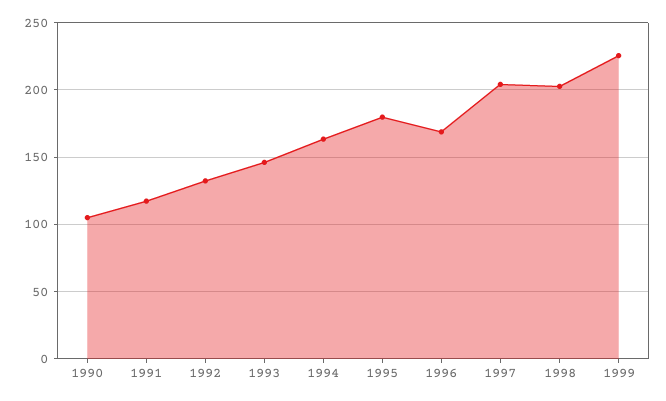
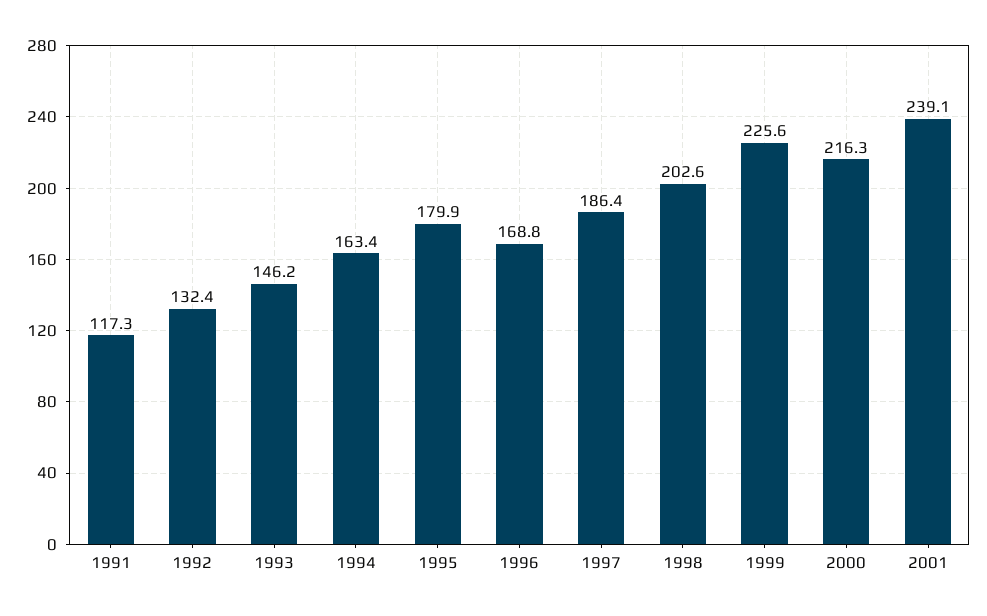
1990: 105 -> none
1997: 205 -> 186.4
2000: none -> 216.3
2001: none -> 239.1

